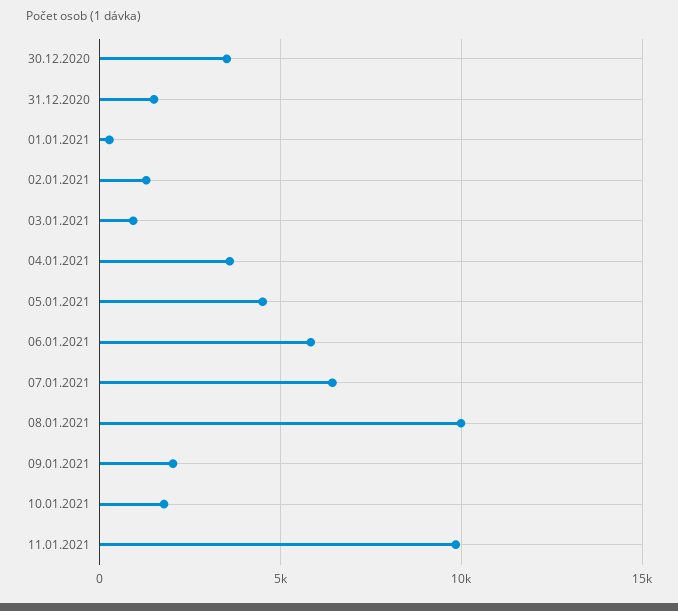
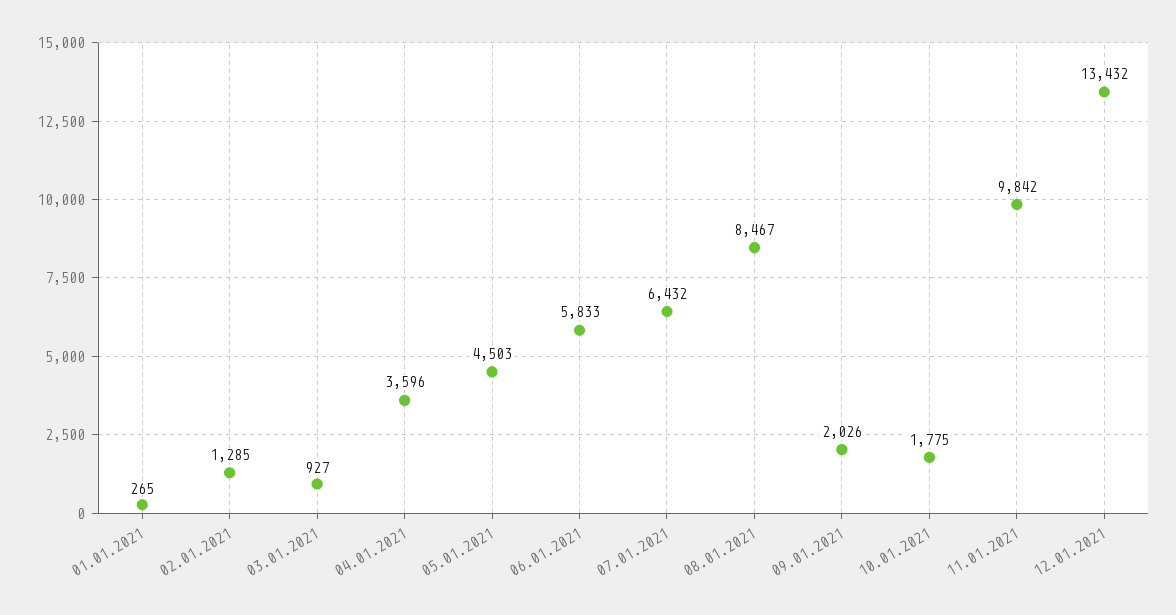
30.12.2020: 3500 -> none
31.12.2020: 1500 -> none
08.01.2021: 10000 -> 8467
12.01.2021: none -> 13432

